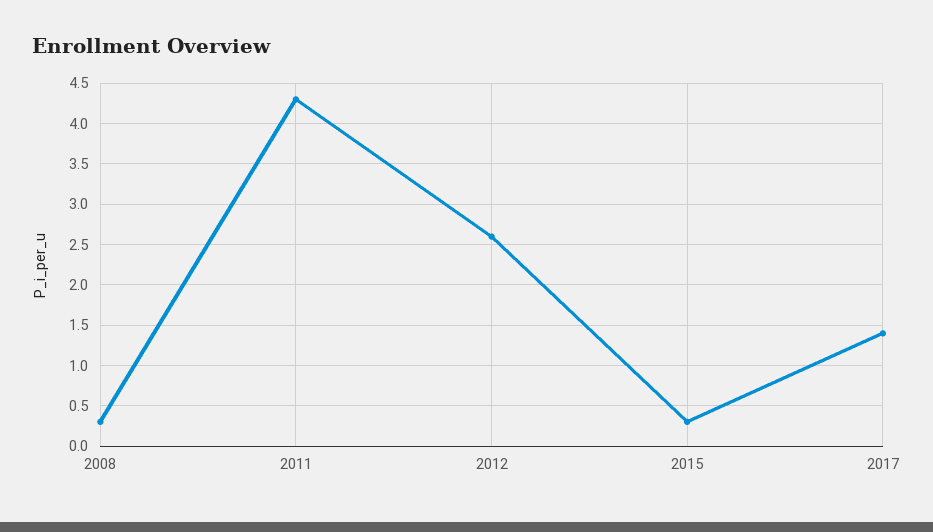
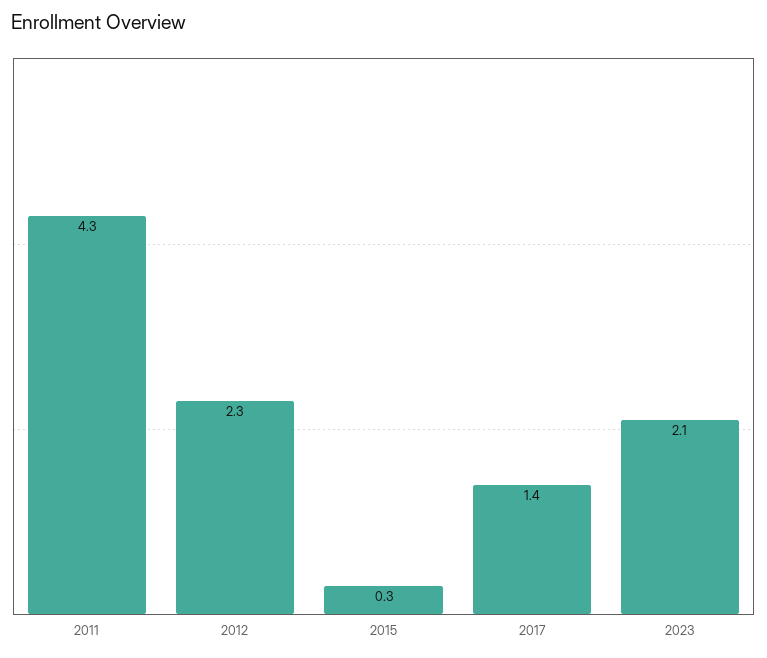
2008: 0.3 -> none
2012: 2.6 -> 2.3
2023: none -> 2.1

